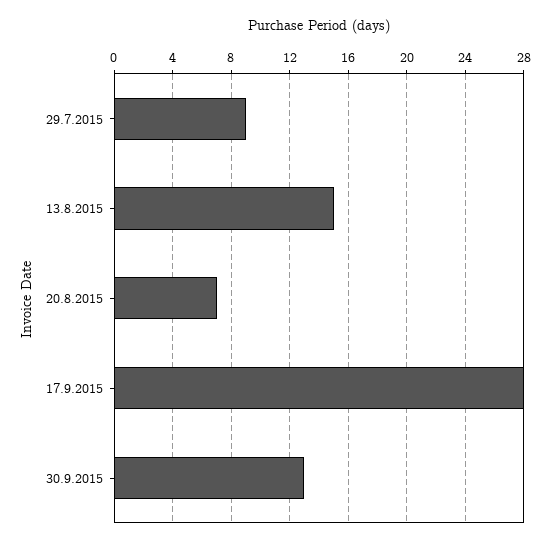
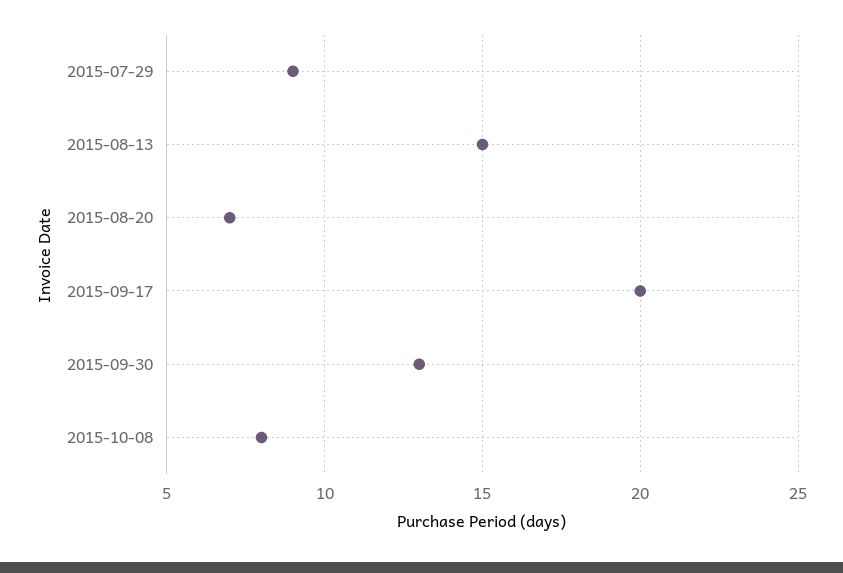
17.9.2015: 28 -> 20
2015-10-08: none -> 8

